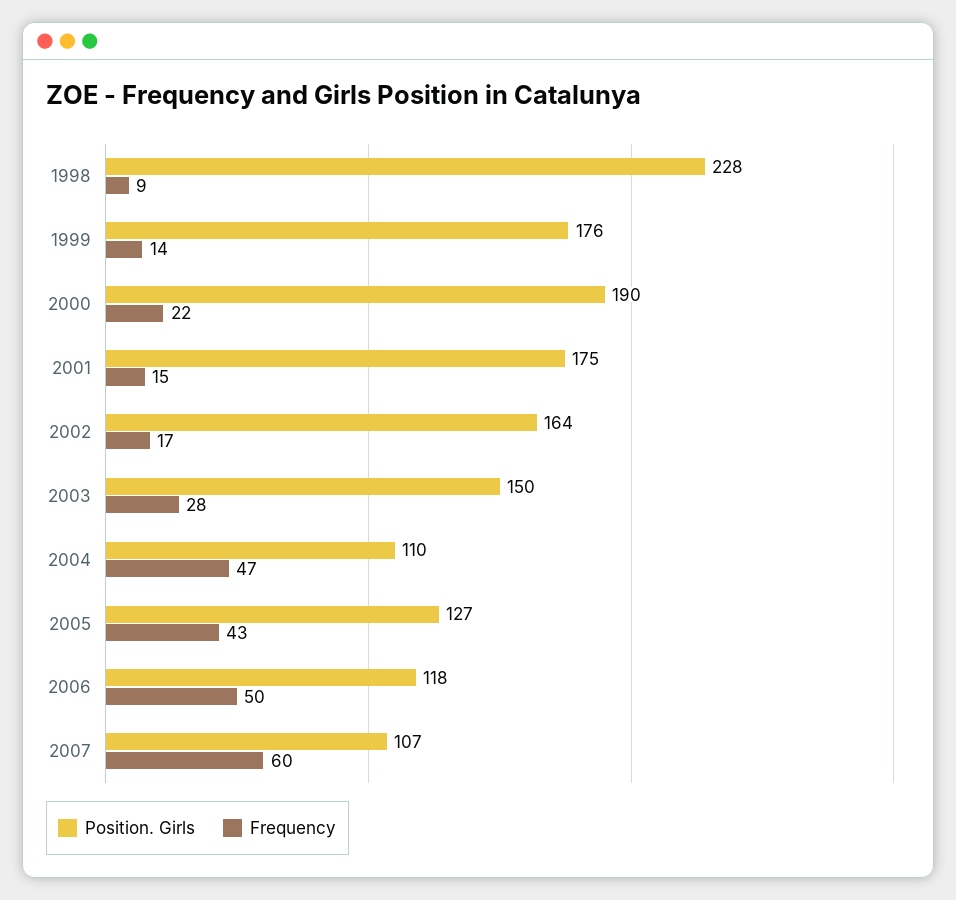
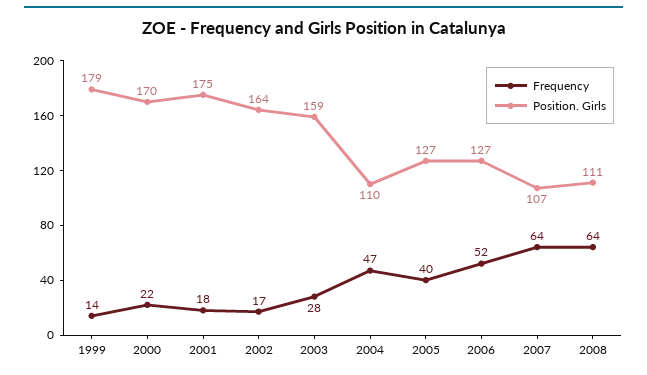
Position. Girls, 1998: 228 -> none
Frequency, 1998: 9 -> none
Position. Girls, 1999: 176 -> 179
Position. Girls, 2000: 190 -> 170
Frequency, 2001: 15 -> 18
Position. Girls, 2003: 150 -> 159
Frequency, 2005: 43 -> 40
Position. Girls, 2006: 118 -> 127
Frequency, 2006: 50 -> 52
Frequency, 2007: 60 -> 64
Frequency, 2008: none -> 64
Position. Girls, 2008: none -> 111

